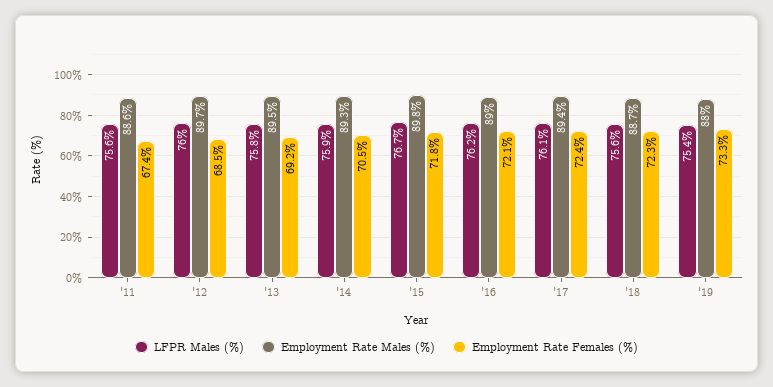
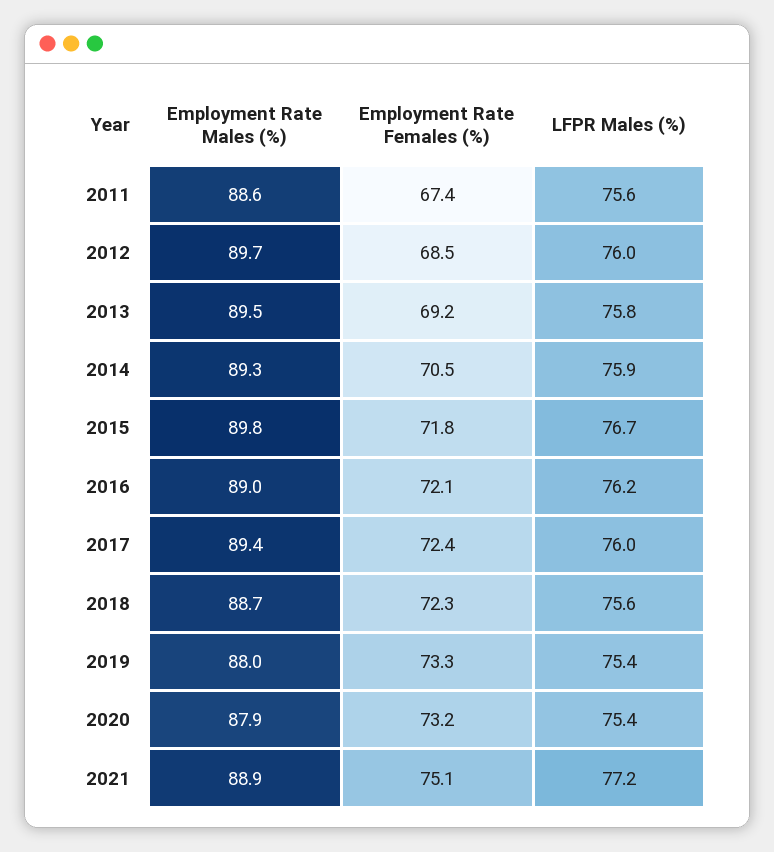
LFPR Males (%), '17: 76.1 -> 76
Employment Rate Males (%), 2020: none -> 87.9
Employment Rate Females (%), 2020: none -> 73.2
LFPR Males (%), 2020: none -> 75.4
Employment Rate Males (%), 2021: none -> 88.9
Employment Rate Females (%), 2021: none -> 75.1
LFPR Males (%), 2021: none -> 77.2

